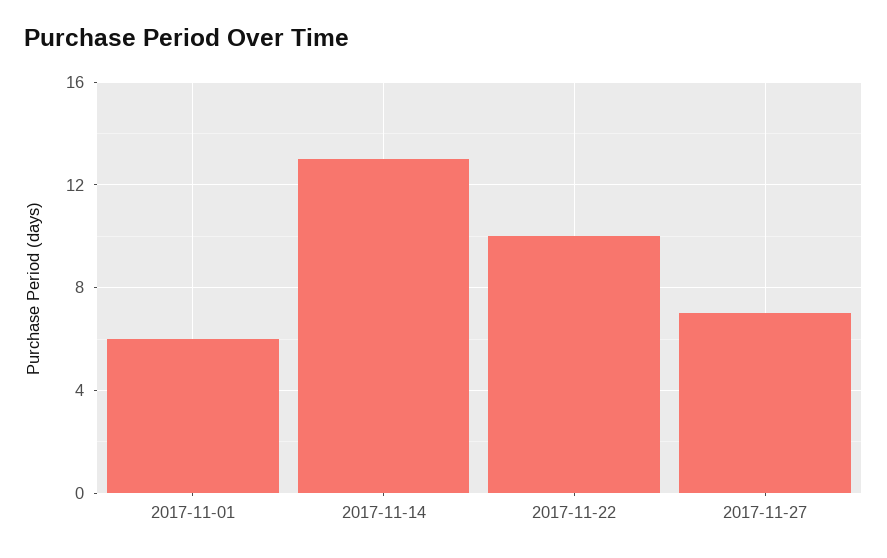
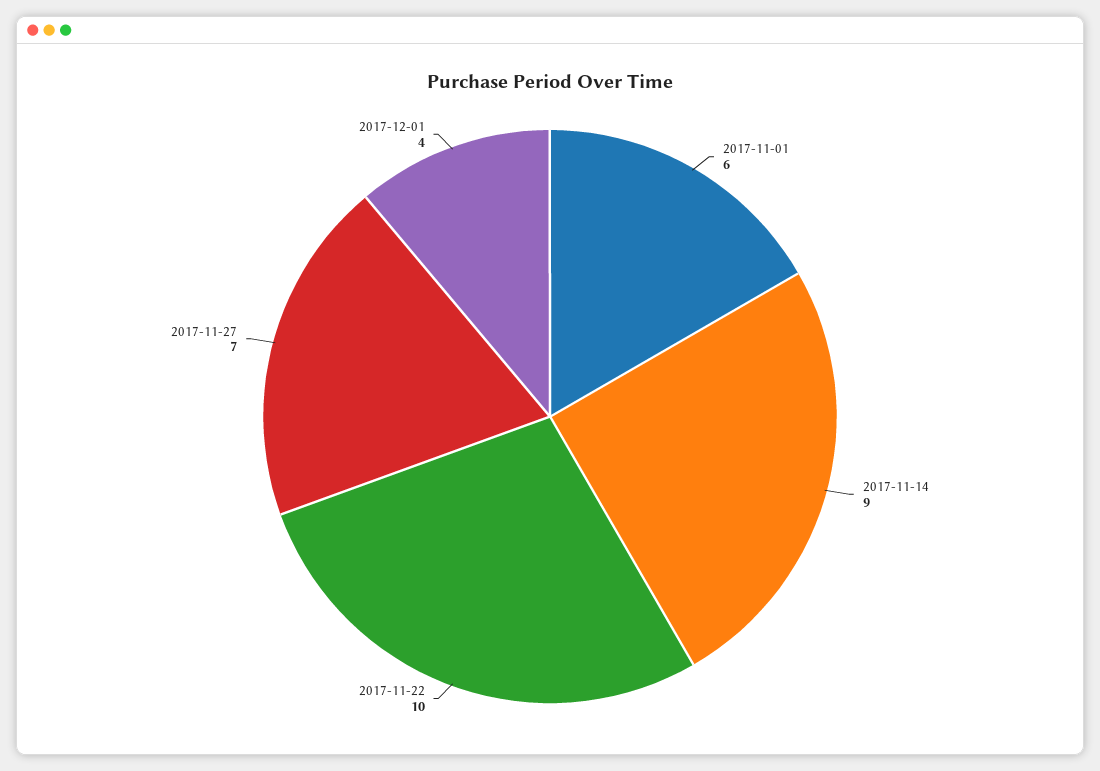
2017-11-14: 13 -> 9
2017-12-01: none -> 4

